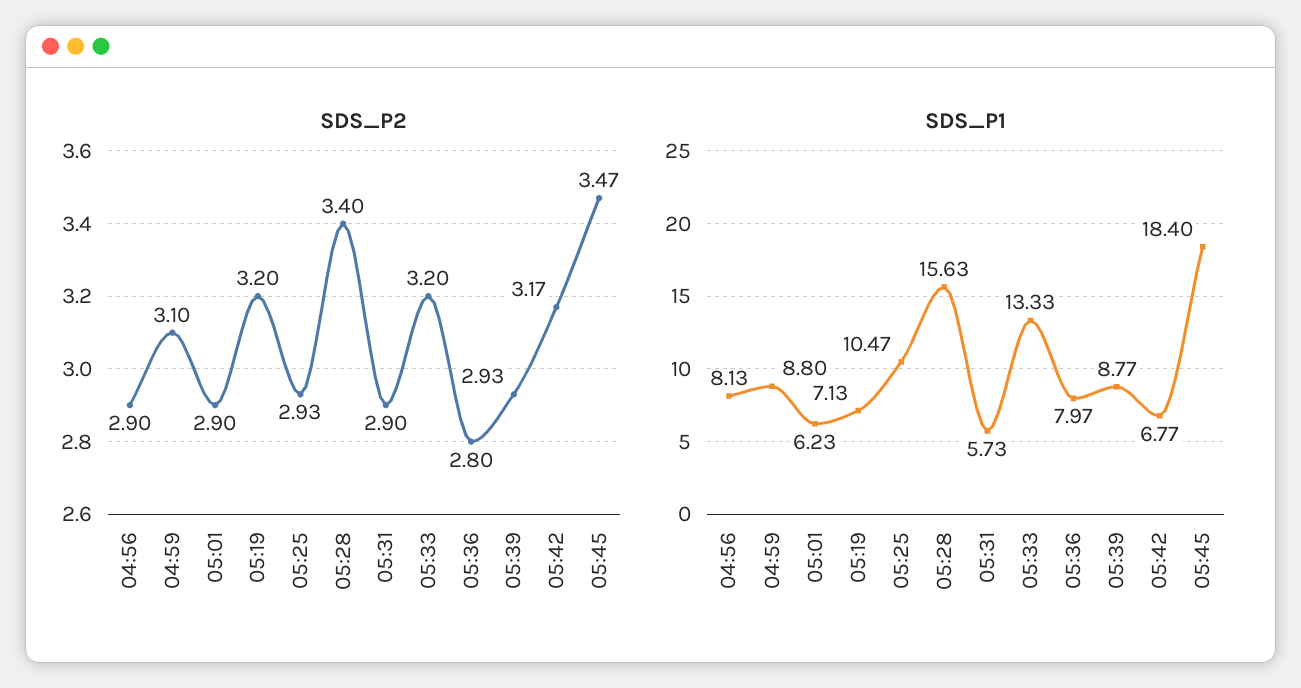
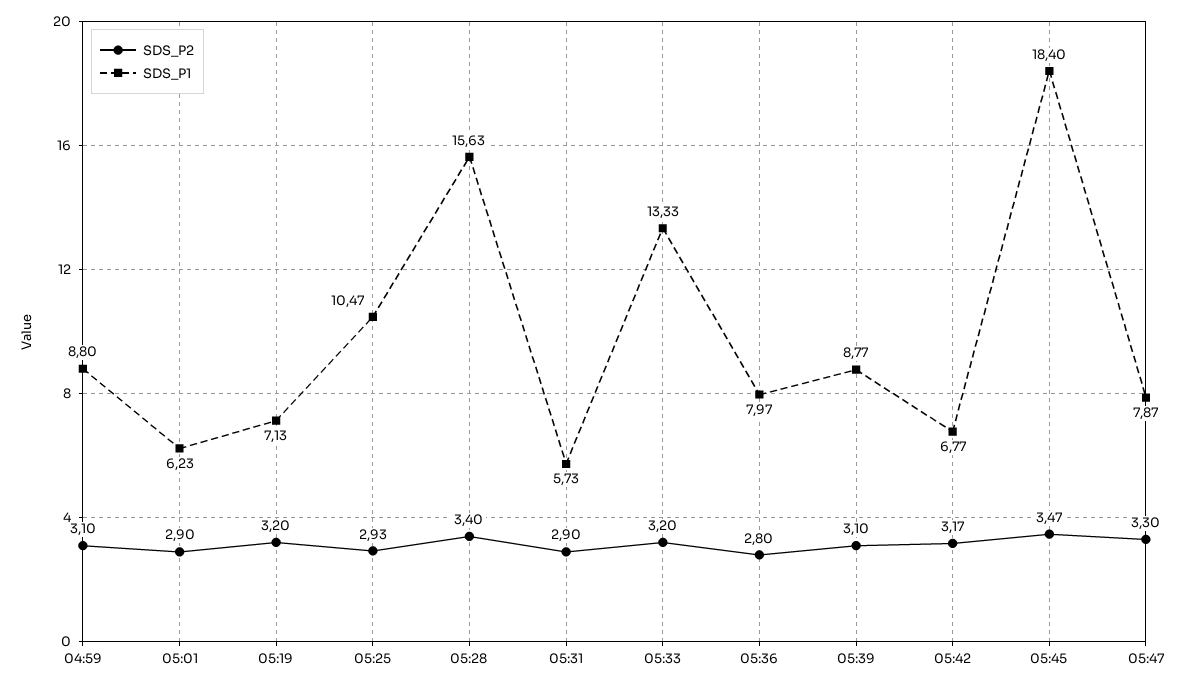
SDS_P2, 04:56: 2.9 -> none
SDS_P2, 05:39: 2.93 -> 3.1
SDS_P1, 04:56: 8.13 -> none
SDS_P2, 05:47: none -> 3.3
SDS_P1, 05:47: none -> 7.87

